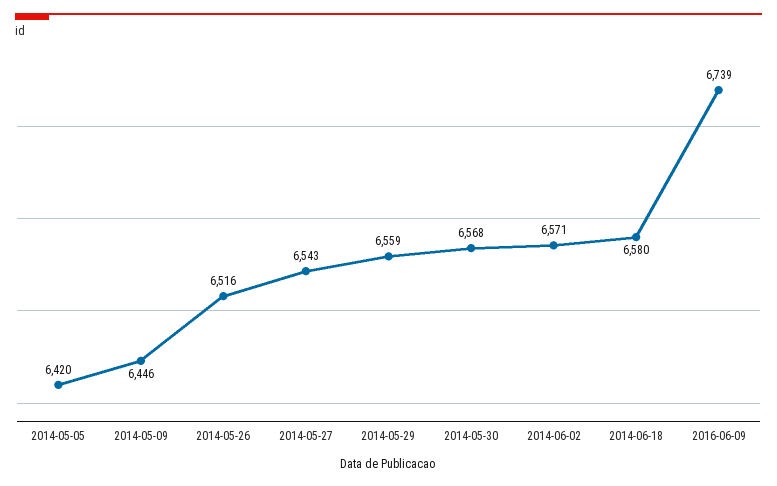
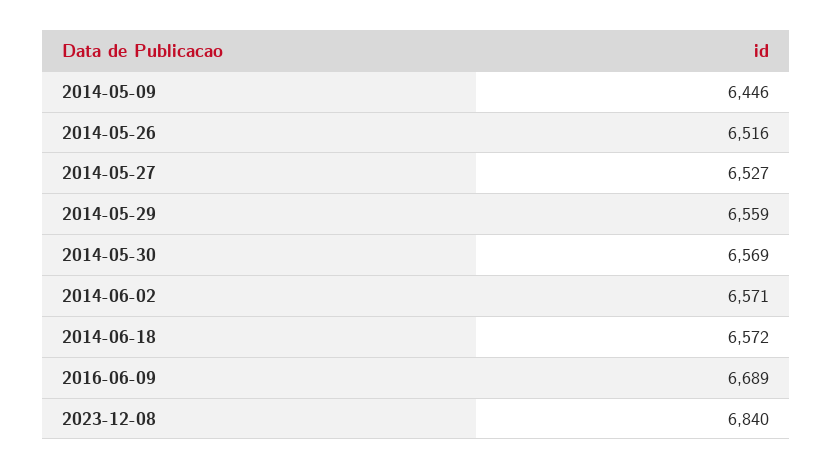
2014-05-05: 6420 -> none
2014-05-27: 6543 -> 6527
2014-05-30: 6568 -> 6569
2014-06-18: 6580 -> 6572
2016-06-09: 6739 -> 6689
2023-12-08: none -> 6840

